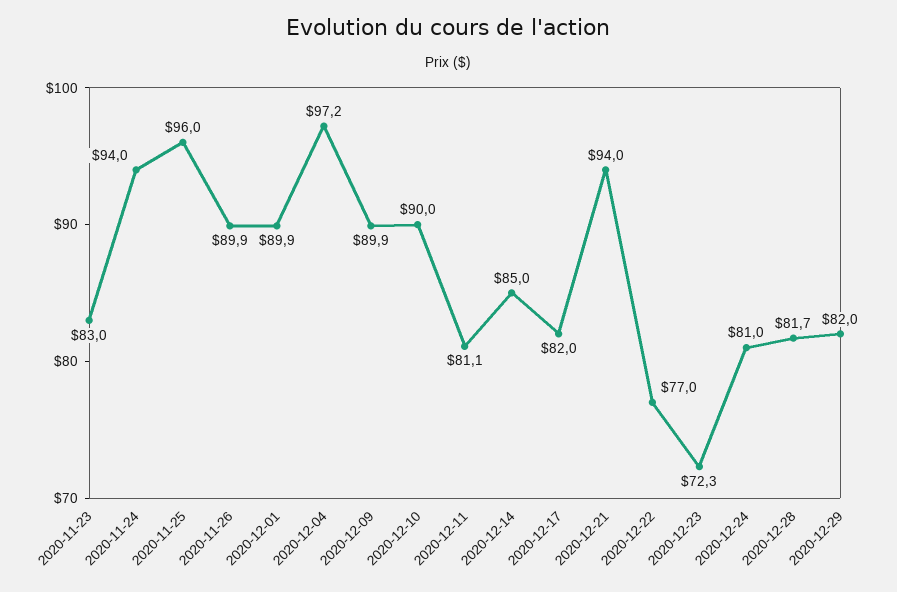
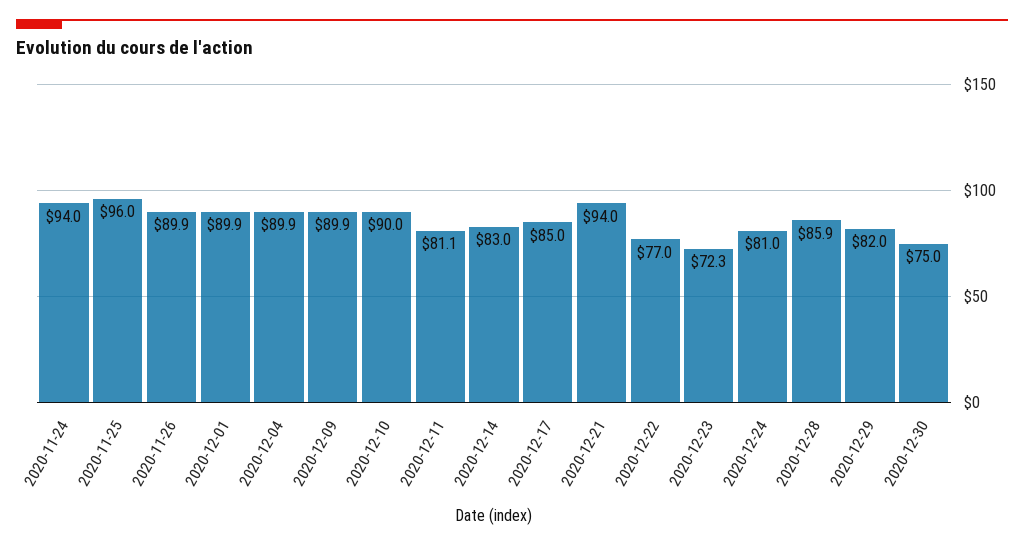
2020-11-23: 83 -> none
2020-12-04: 97.2 -> 89.9
2020-12-14: 85 -> 83
2020-12-17: 82 -> 85
2020-12-28: 81.7 -> 85.9
2020-12-30: none -> 75

